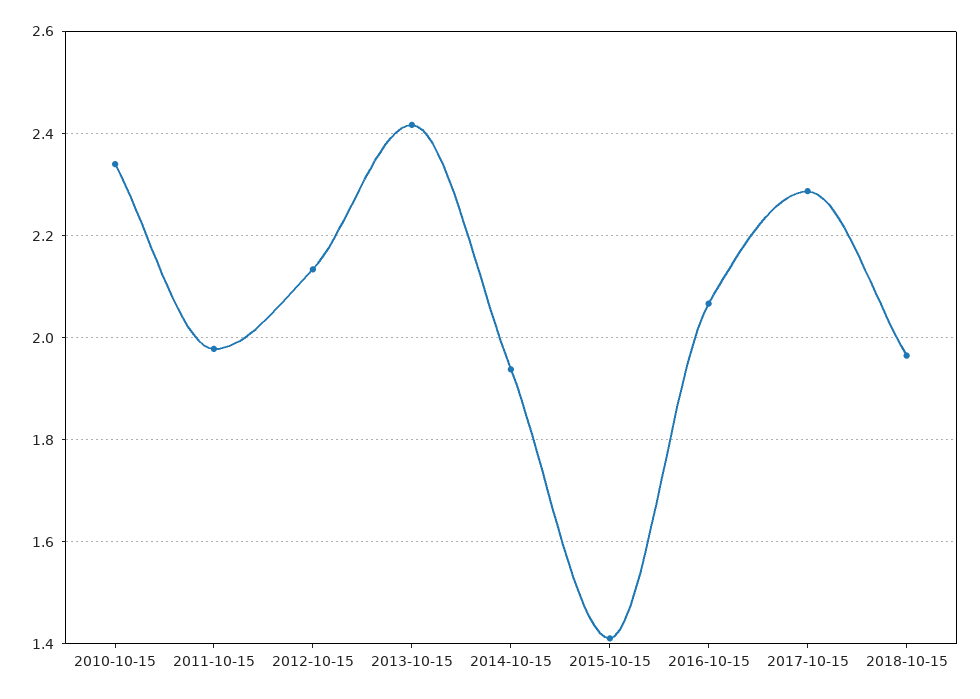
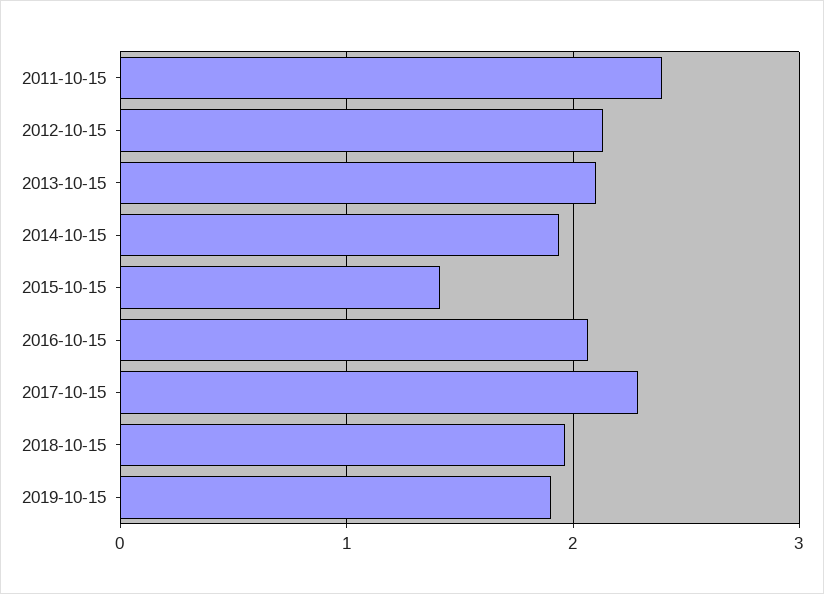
2010-10-15: 2.34 -> none
2011-10-15: 1.98 -> 2.4
2013-10-15: 2.42 -> 2.1
2019-10-15: none -> 1.9

